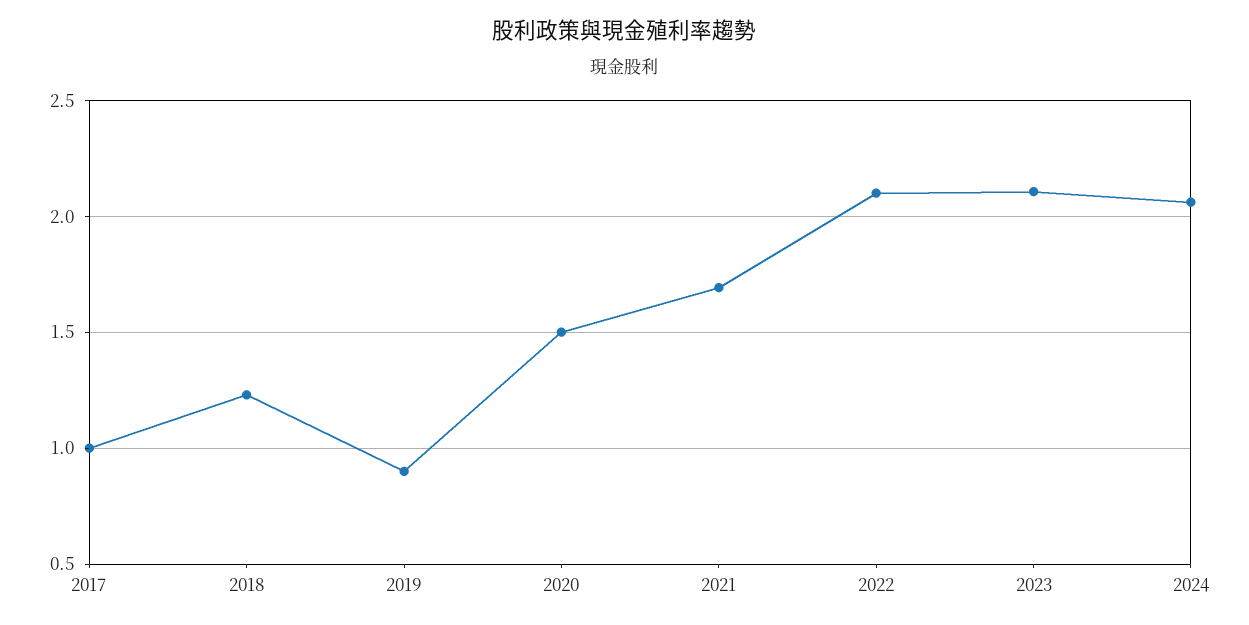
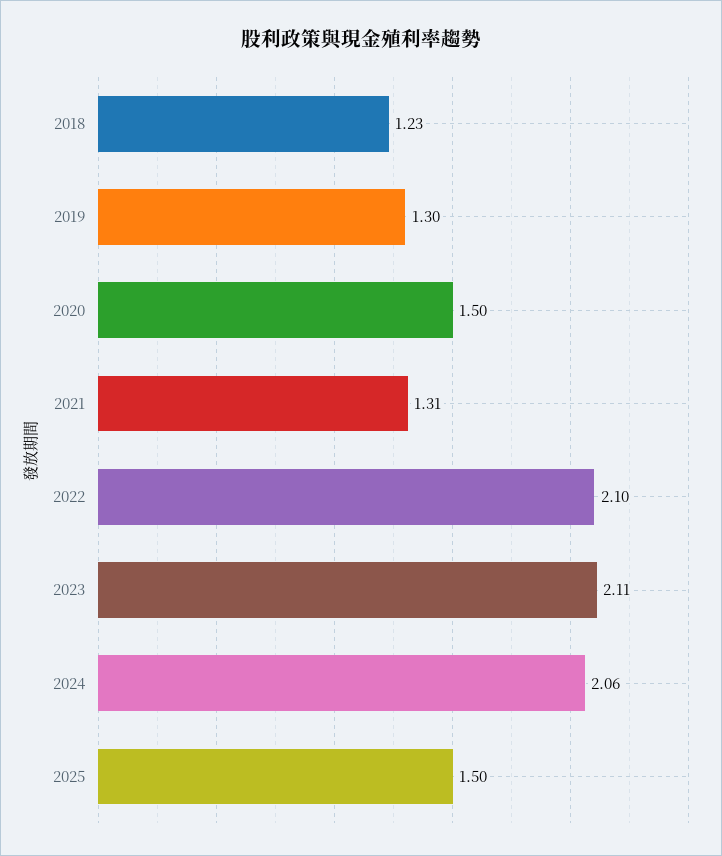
2017: 1 -> none
2019: 0.9 -> 1.3
2021: 1.7 -> 1.31
2025: none -> 1.5

